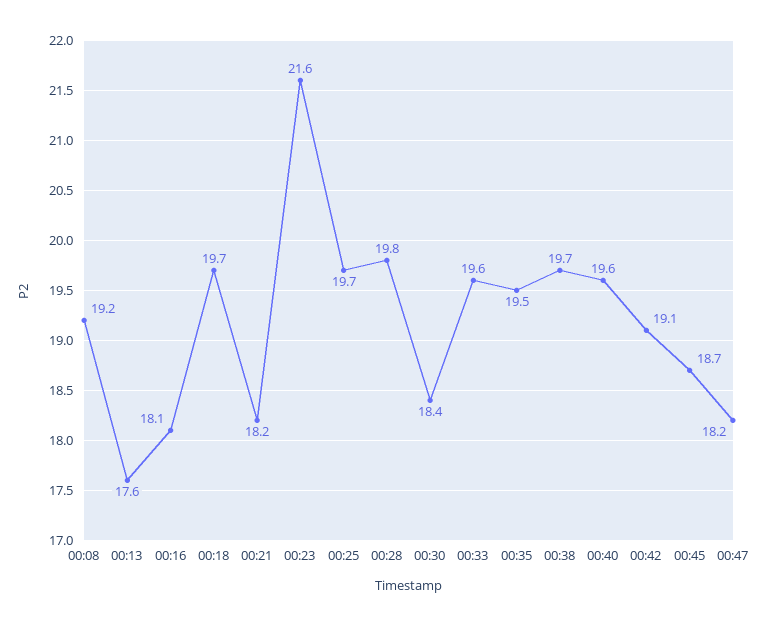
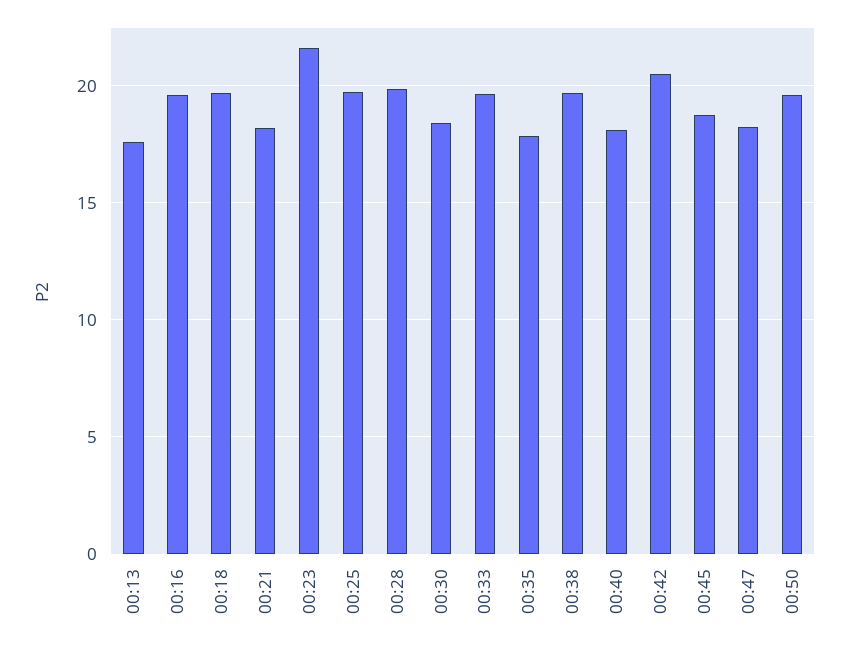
00:08: 19.2 -> none
00:16: 18.1 -> 19.5
00:35: 19.5 -> 18
00:40: 19.6 -> 18
00:42: 19.1 -> 20.5
00:50: none -> 19.5

